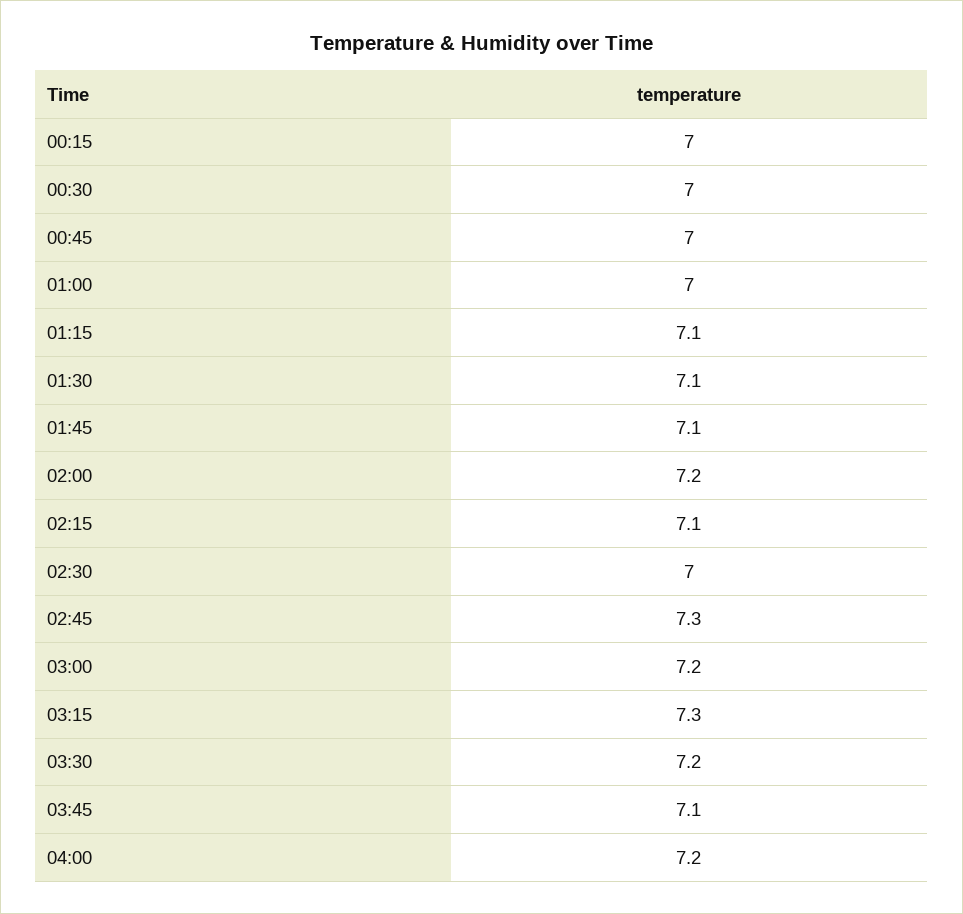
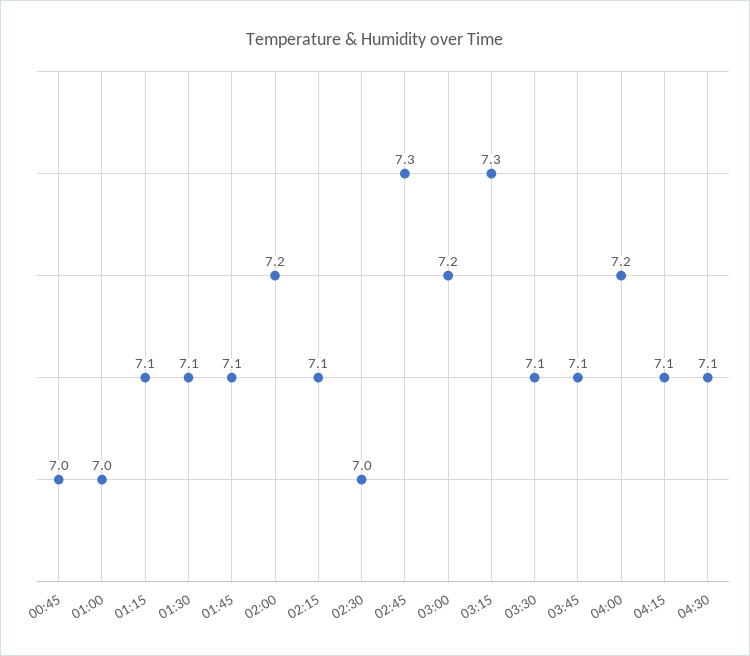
00:15: 7 -> none
00:30: 7 -> none
03:30: 7.2 -> 7.1
04:15: none -> 7.1
04:30: none -> 7.1

